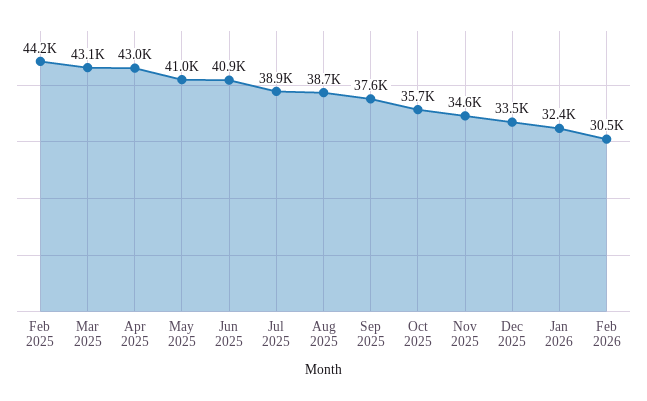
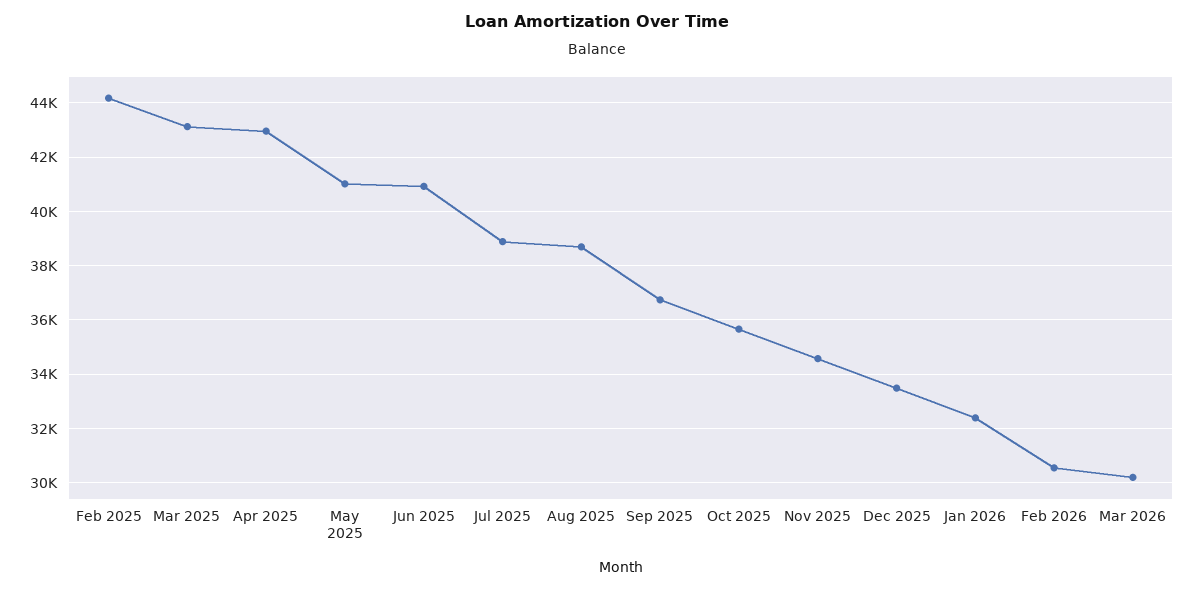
Sep 2025: 37600 -> 36750
Mar 2026: none -> 30250

